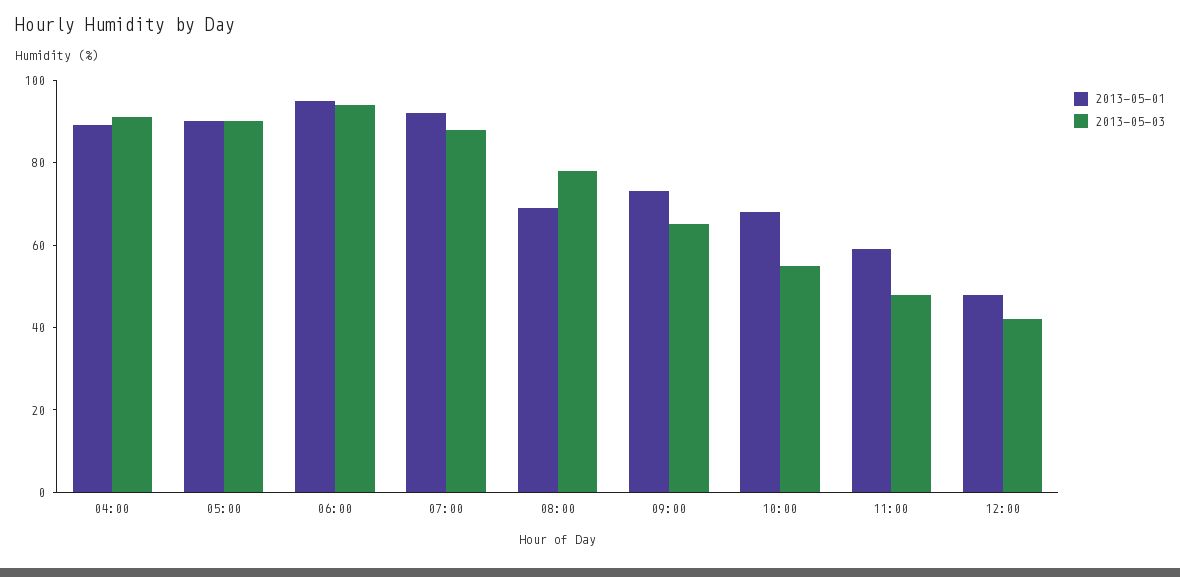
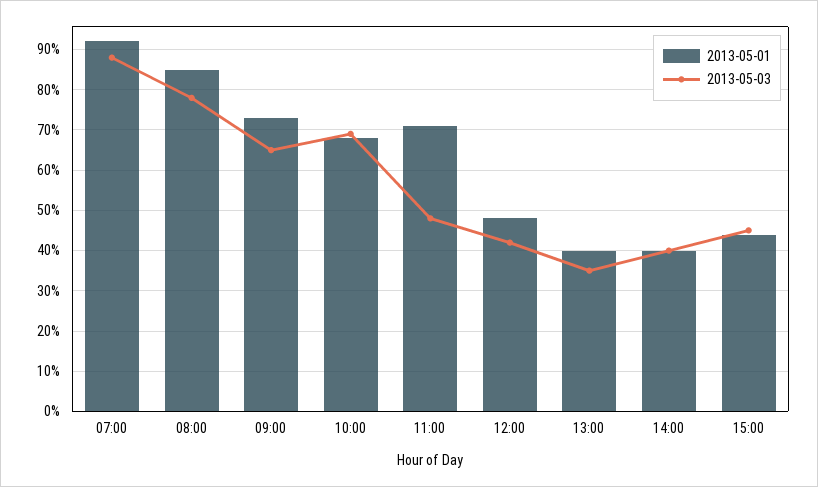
2013-05-01, 04:00: 90 -> none
2013-05-03, 04:00: 90 -> none
2013-05-01, 05:00: 90 -> none
2013-05-03, 05:00: 90 -> none
2013-05-01, 06:00: 95 -> none
2013-05-03, 06:00: 95 -> none
2013-05-01, 08:00: 70 -> 85
2013-05-03, 10:00: 55 -> 70
2013-05-01, 11:00: 60 -> 70
2013-05-01, 13:00: none -> 40
2013-05-03, 13:00: none -> 35
2013-05-01, 14:00: none -> 40
2013-05-03, 14:00: none -> 40
2013-05-01, 15:00: none -> 45
2013-05-03, 15:00: none -> 45

